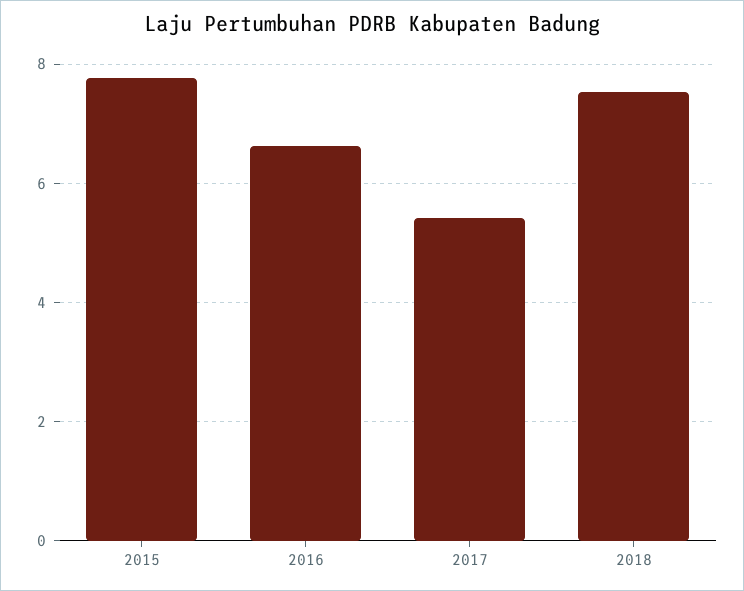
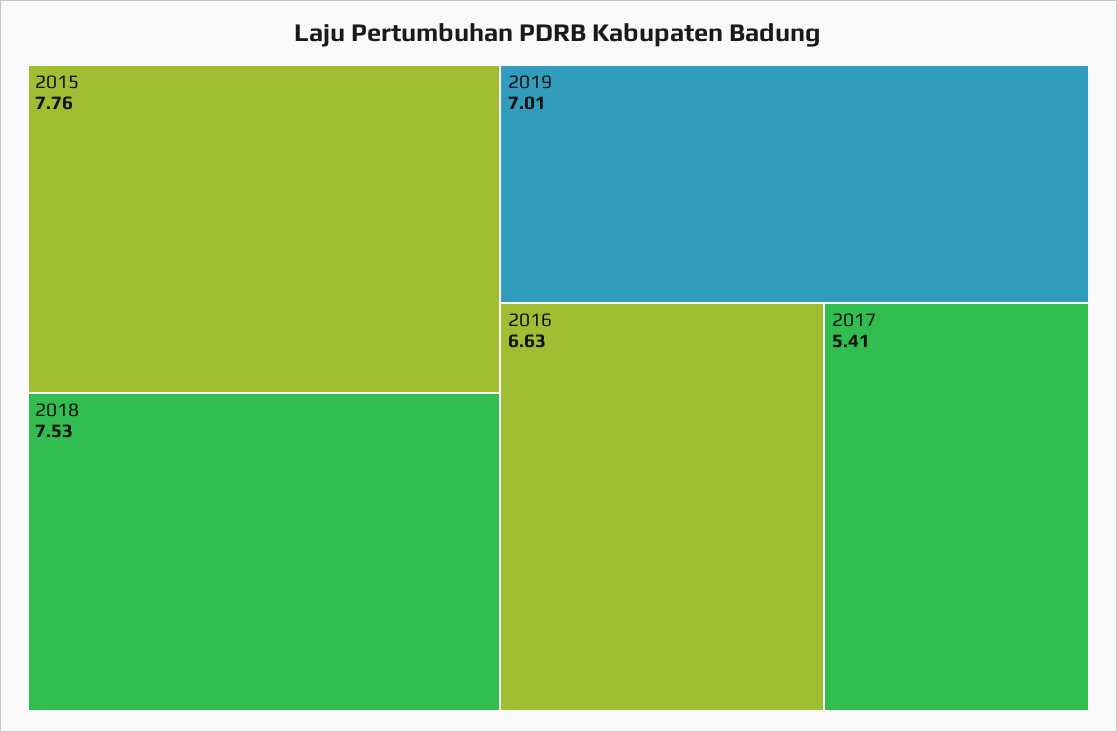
2019: none -> 7.01

